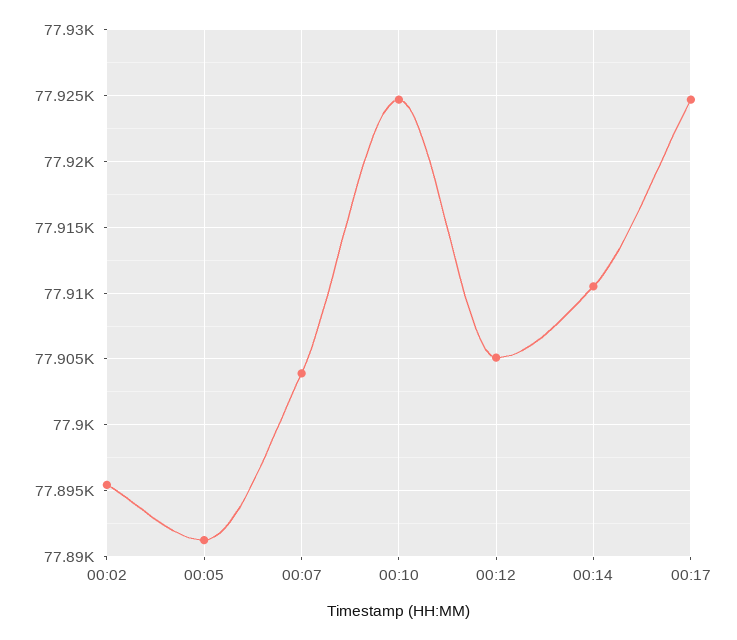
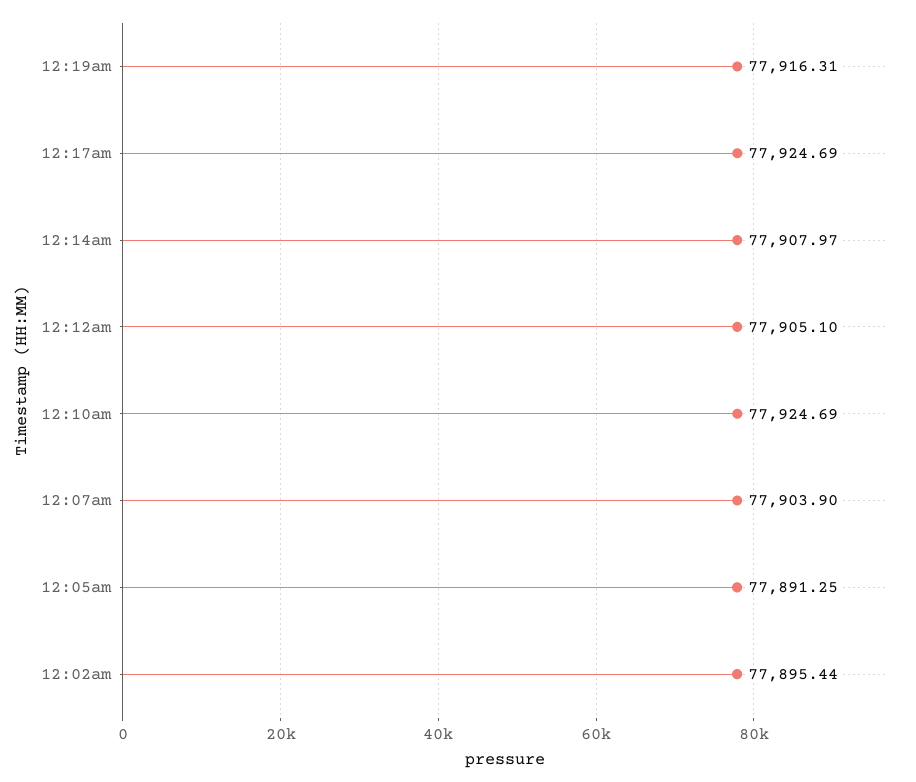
00:14: 77910.5 -> 77907.97
12:19am: none -> 77916.31

